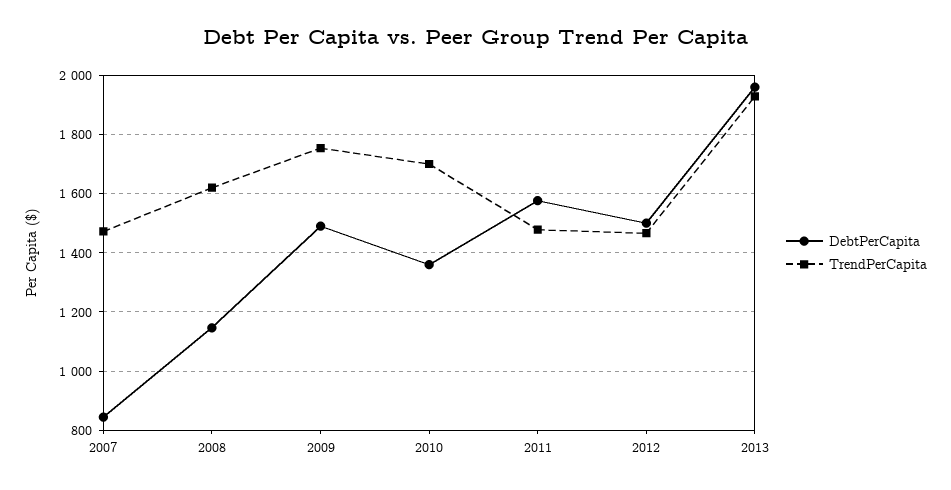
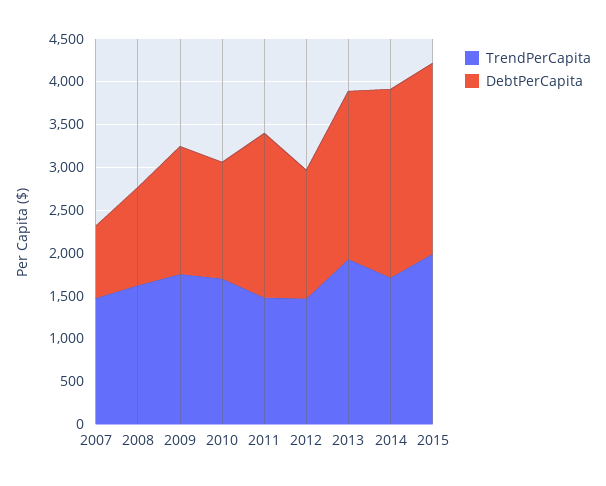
DebtPerCapita, 2011: 1575 -> 1900
TrendPerCapita, 2014: none -> 1700
DebtPerCapita, 2014: none -> 2200
TrendPerCapita, 2015: none -> 2000
DebtPerCapita, 2015: none -> 2200

